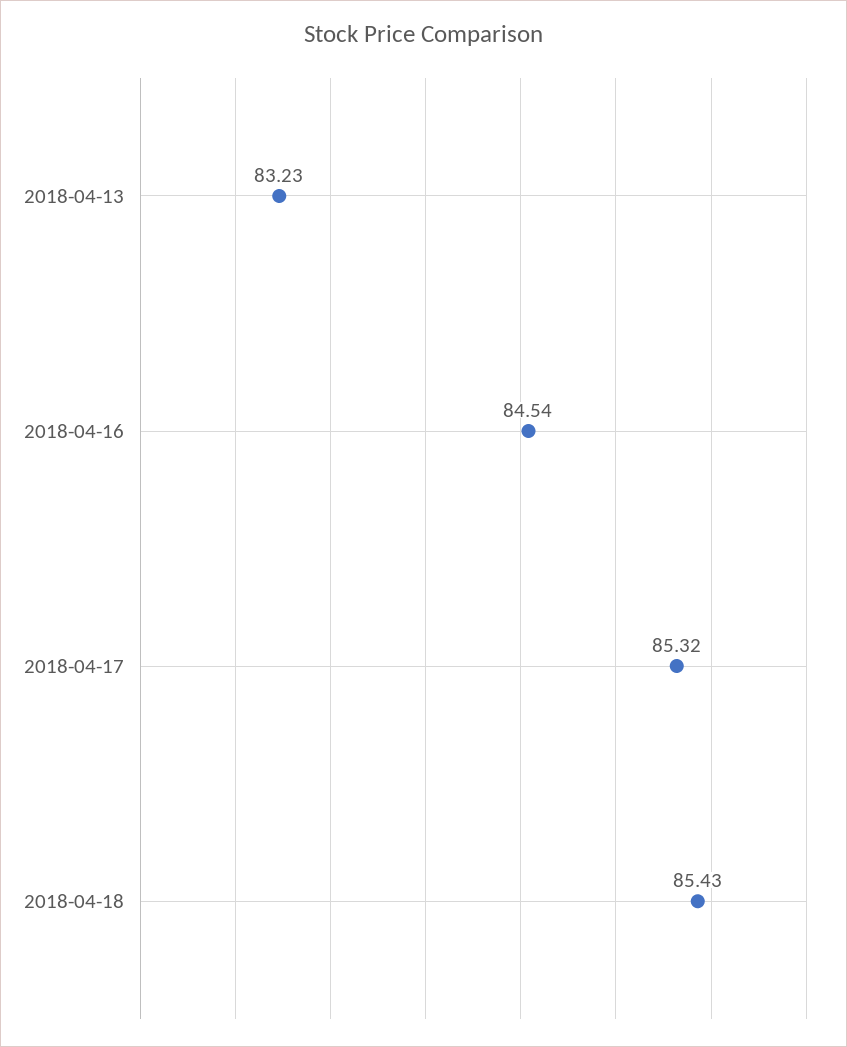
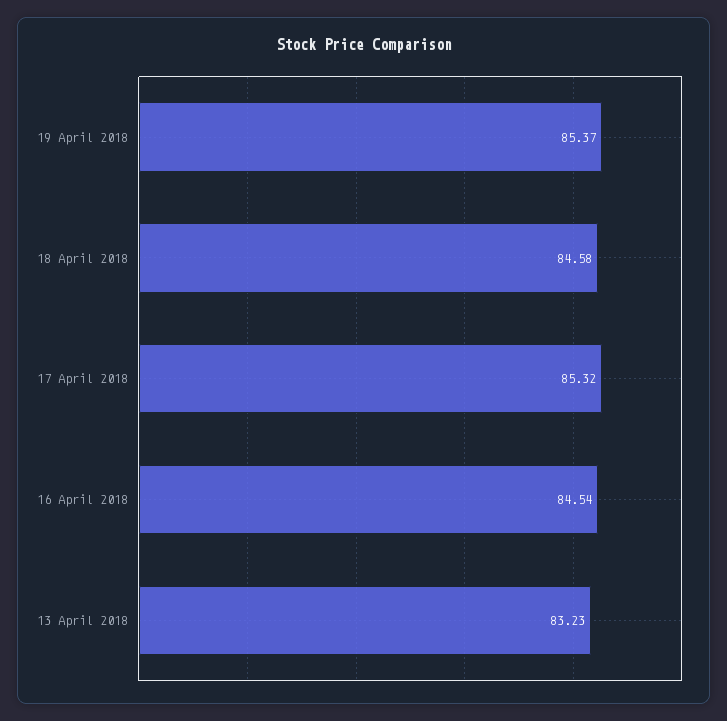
2018-04-18: 85.43 -> 84.58
19 April 2018: none -> 85.37

